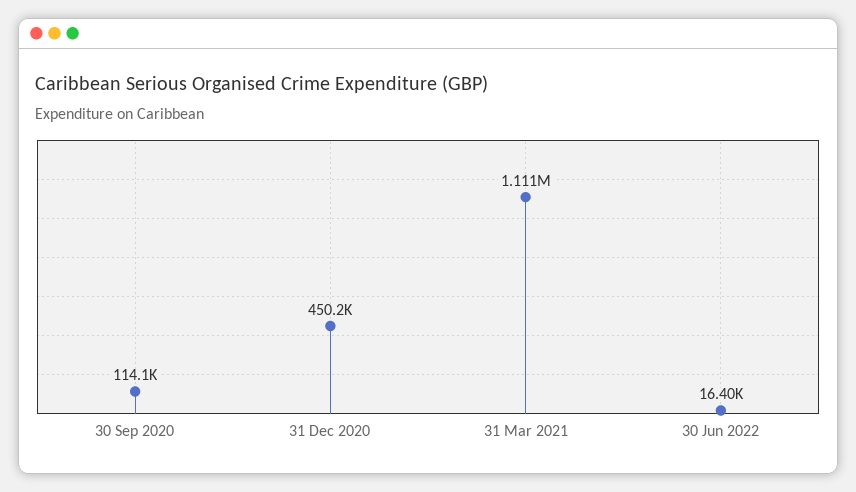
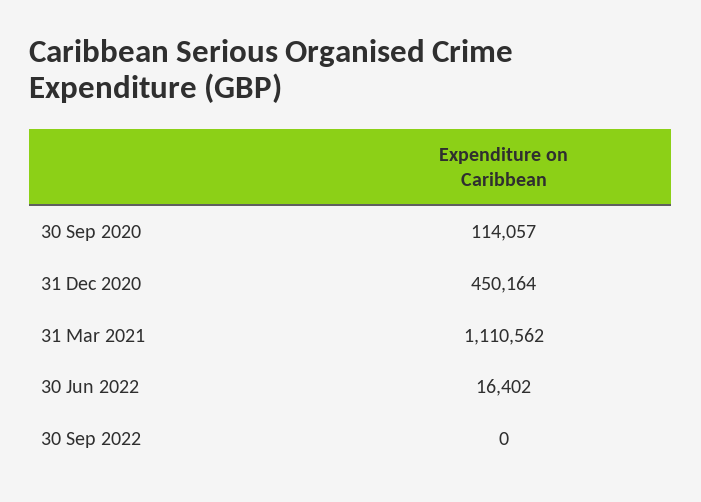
30 Sep 2022: none -> 0

